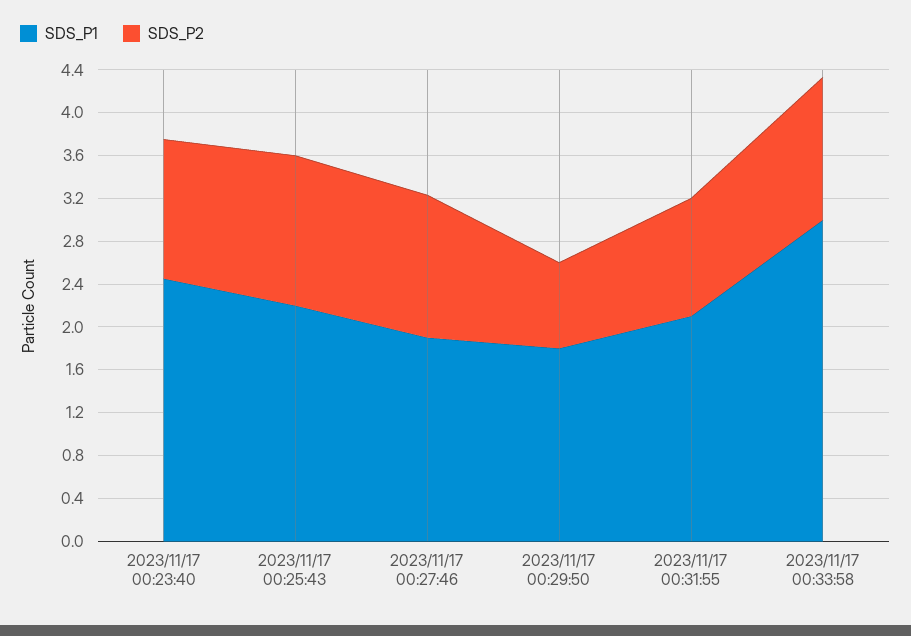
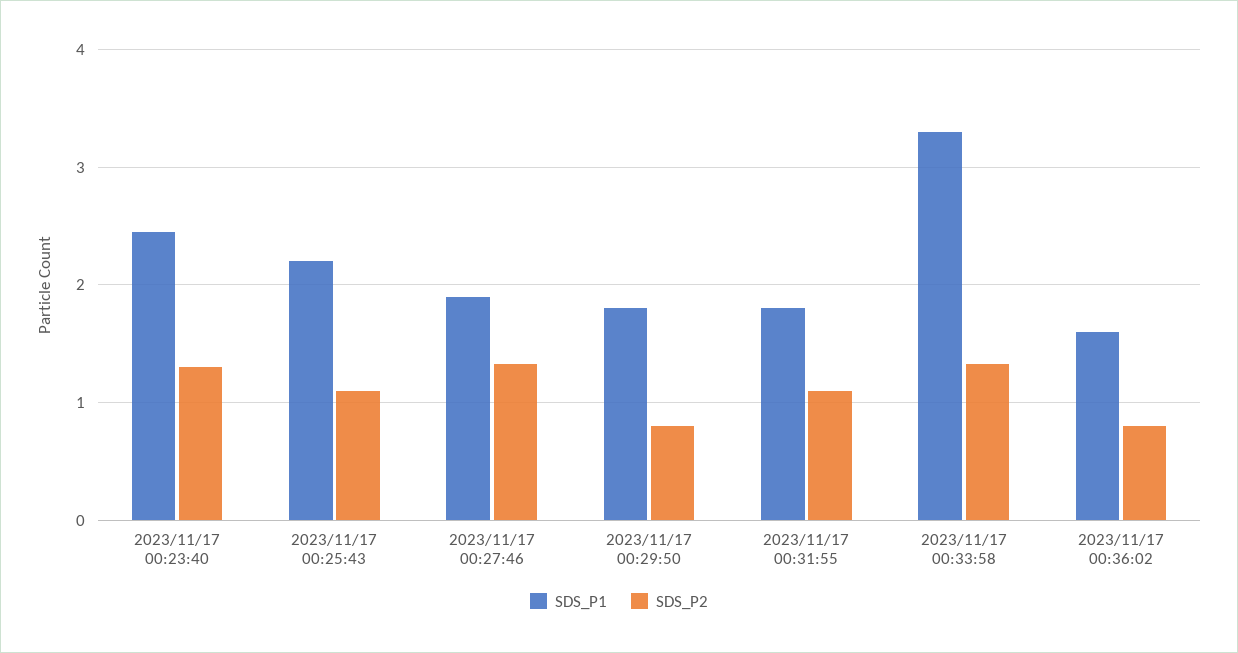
SDS_P2, 2023/11/17 00:25:43: 1.4 -> 1.1
SDS_P1, 2023/11/17 00:31:55: 2.1 -> 1.8
SDS_P1, 2023/11/17 00:33:58: 3 -> 3.3
SDS_P1, 2023/11/17 00:36:02: none -> 1.6
SDS_P2, 2023/11/17 00:36:02: none -> 0.8

